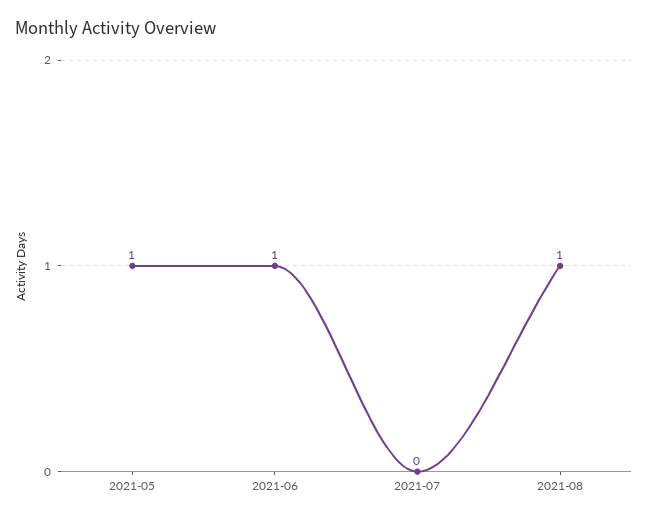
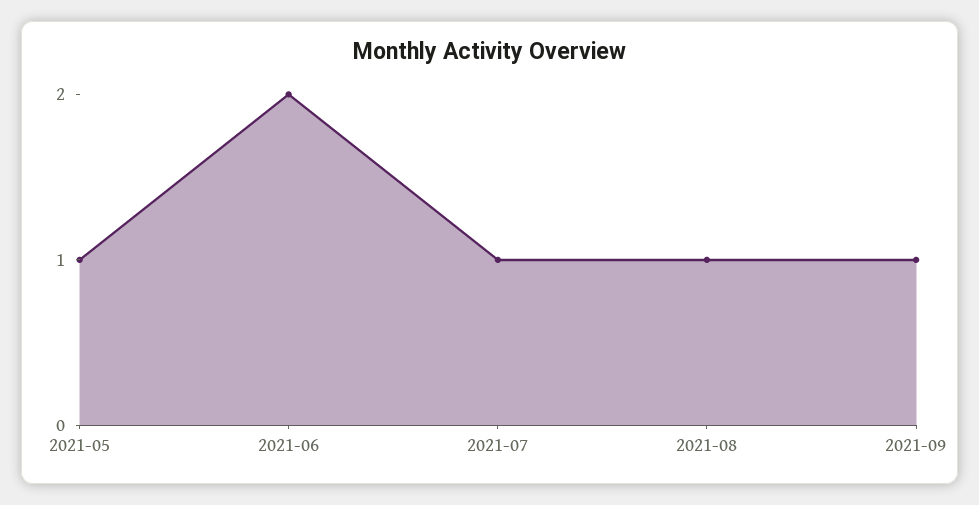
2021-06: 1 -> 2
2021-07: 0 -> 1
2021-09: none -> 1

